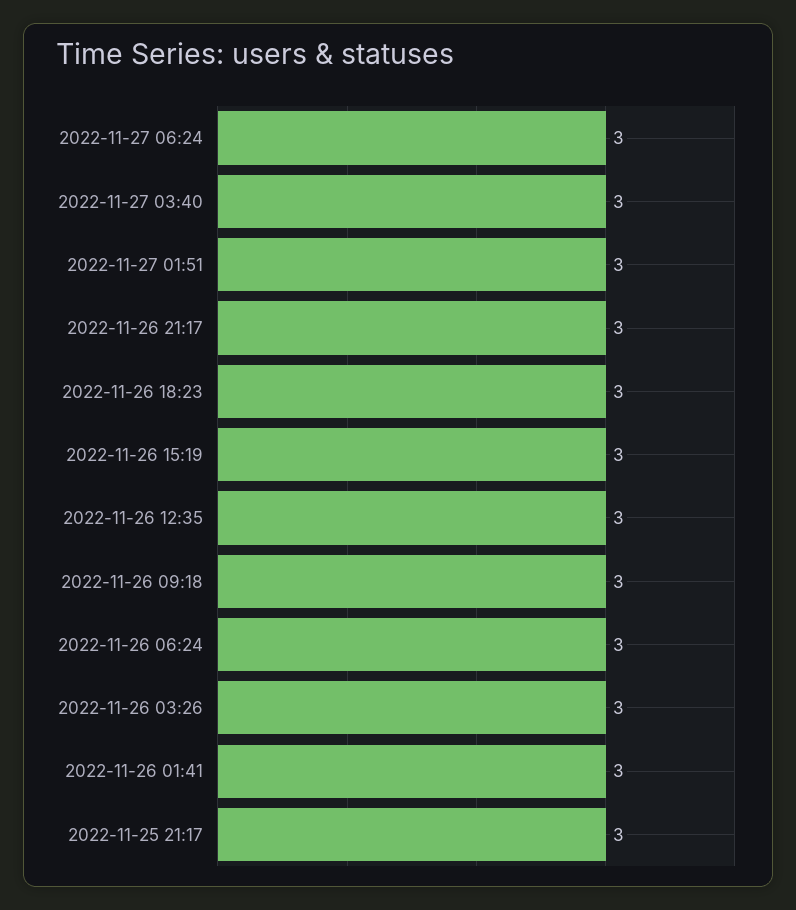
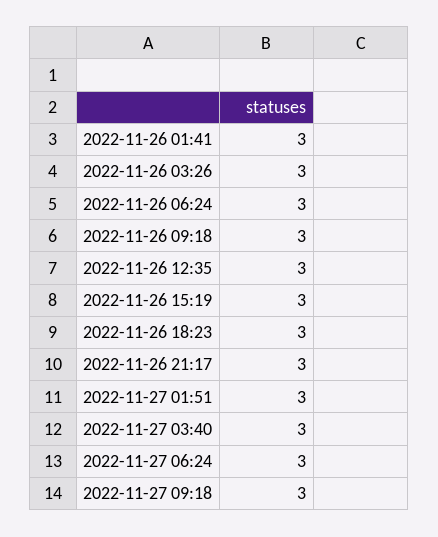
2022-11-25 21:17: 3 -> none
2022-11-27 09:18: none -> 3

